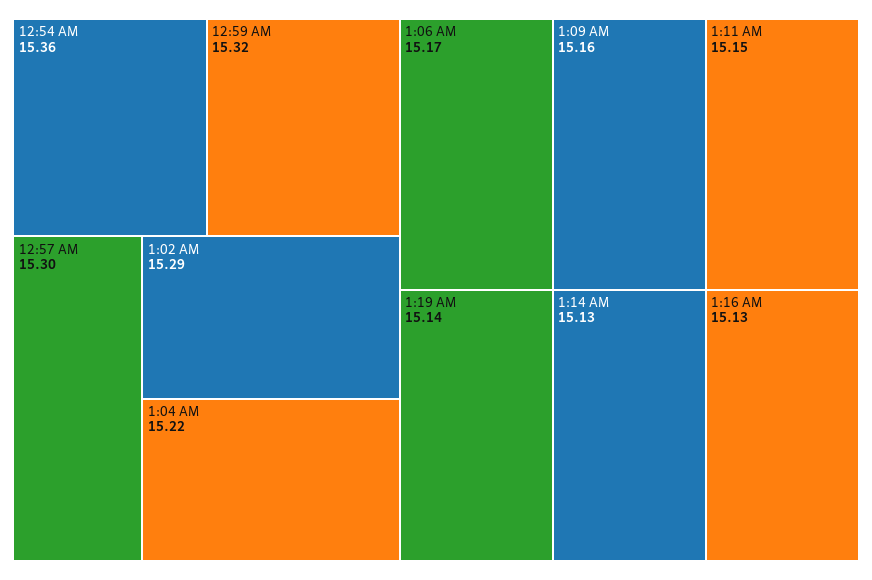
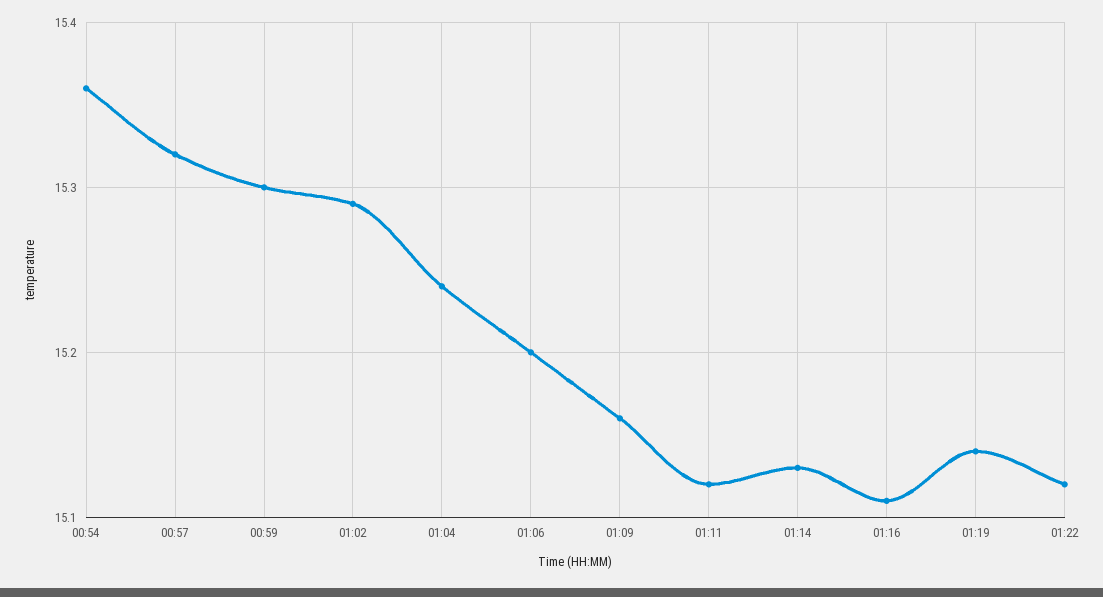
12:59 AM: 15.32 -> 15.3
12:57 AM: 15.3 -> 15.32
1:04 AM: 15.22 -> 15.24
1:06 AM: 15.17 -> 15.2
1:11 AM: 15.15 -> 15.12
1:16 AM: 15.13 -> 15.11
01:22: none -> 15.12

